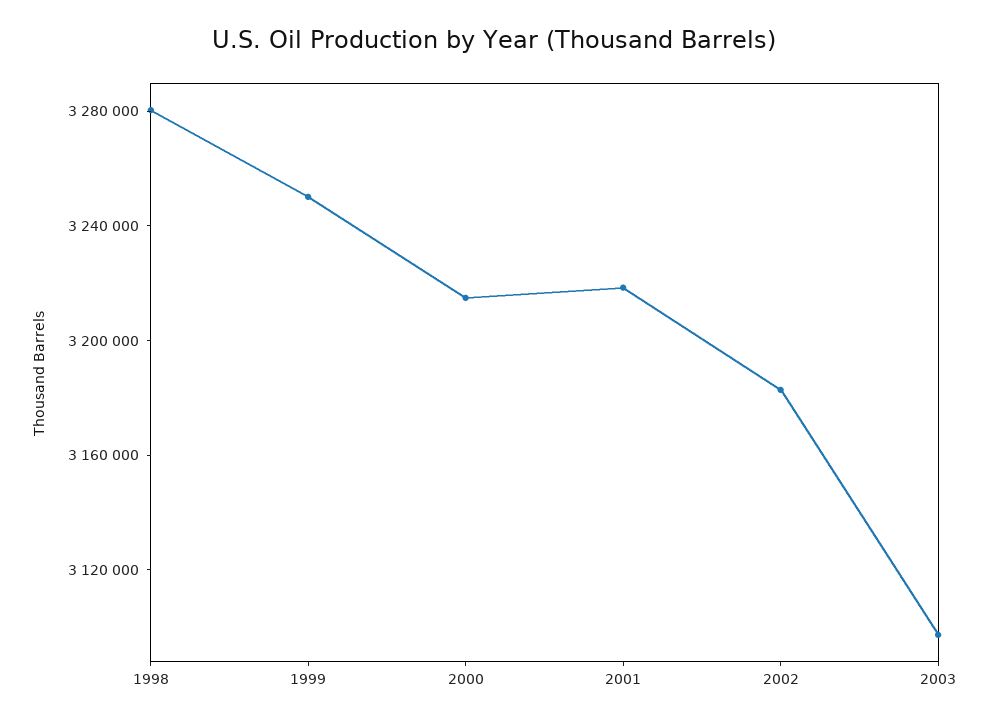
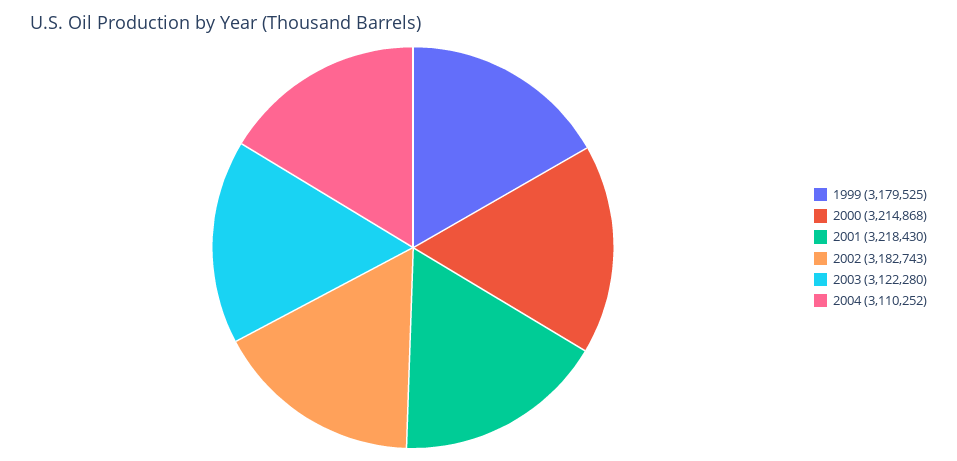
1998: 3280000 -> none
1999: 3250000 -> 3179525
2003: 3100000 -> 3122280
2004: none -> 3110252

